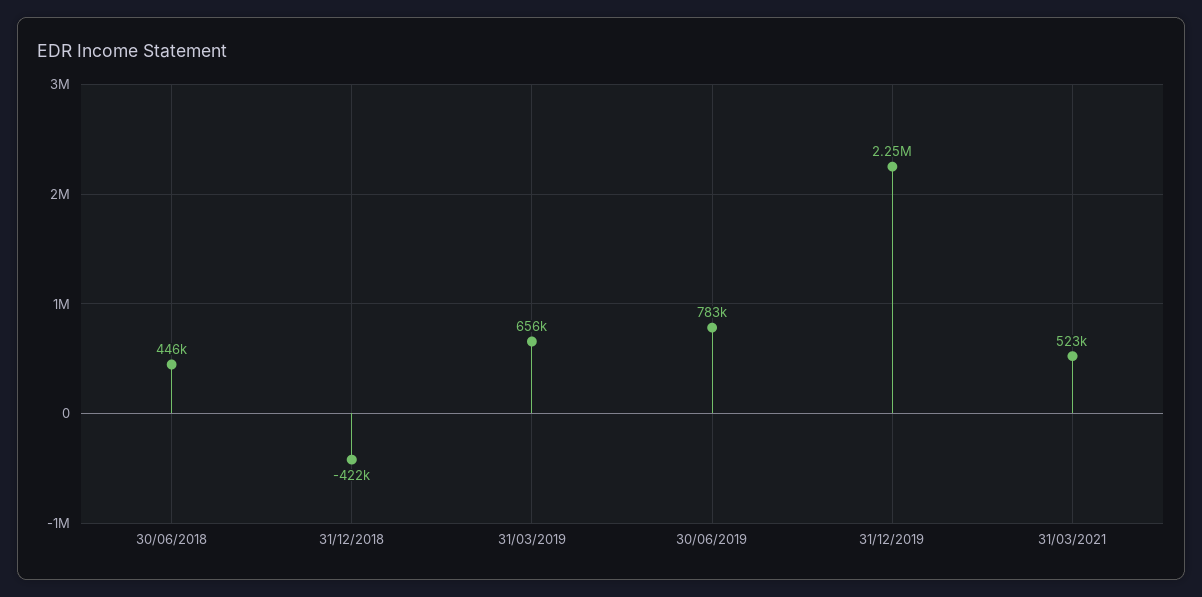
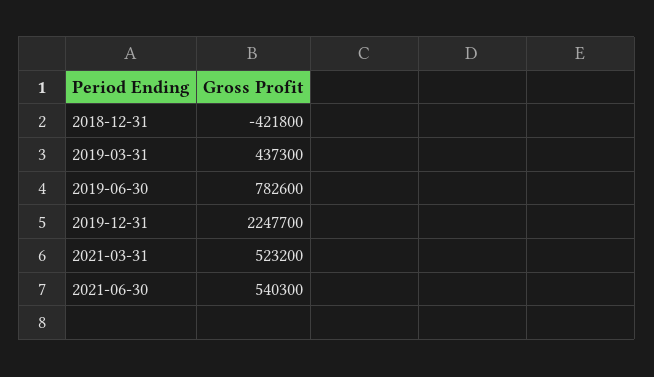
30/06/2018: 446000 -> none
31/03/2019: 656000 -> 437300
2021-06-30: none -> 540300

